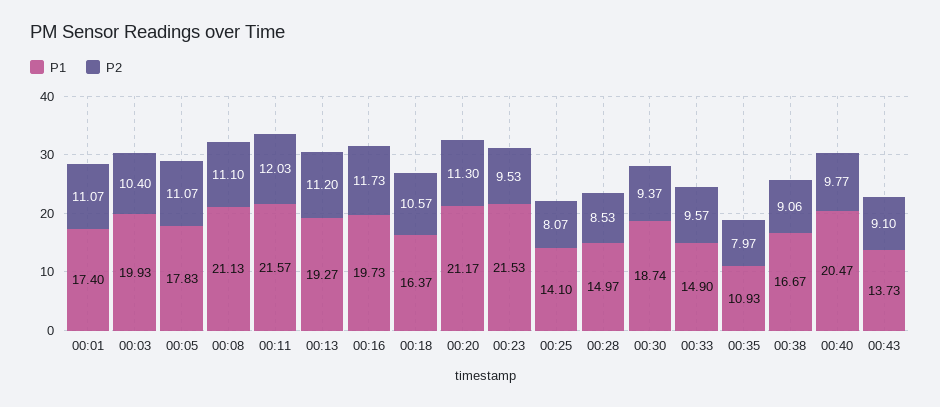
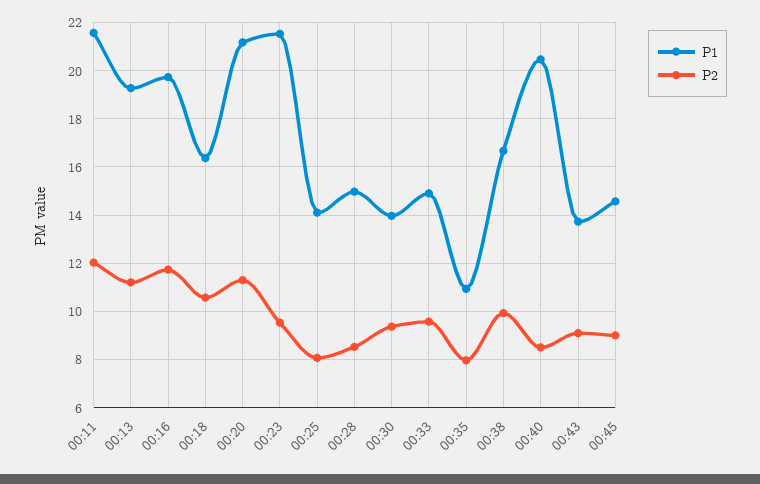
P1, 00:01: 17.4 -> none
P2, 00:01: 11.07 -> none
P1, 00:03: 19.93 -> none
P2, 00:03: 10.4 -> none
P1, 00:05: 17.83 -> none
P2, 00:05: 11.07 -> none
P1, 00:08: 21.13 -> none
P2, 00:08: 11.1 -> none
P1, 00:30: 18.74 -> 14
P2, 00:38: 9.06 -> 10
P2, 00:40: 9.77 -> 8.5
P1, 00:45: none -> 14.5
P2, 00:45: none -> 9

